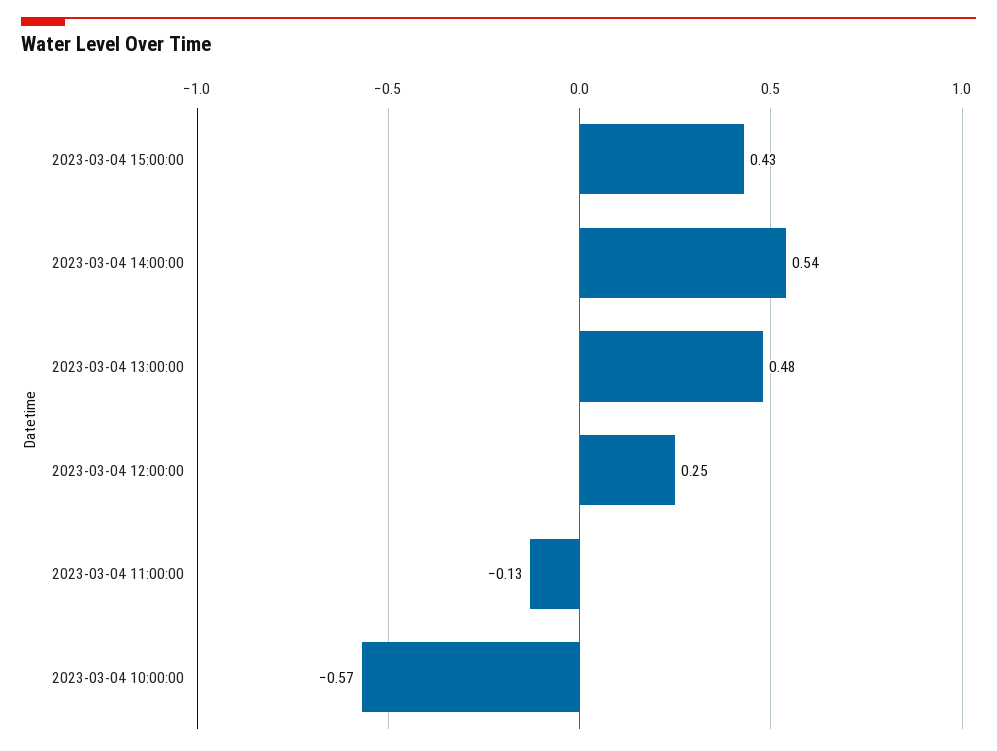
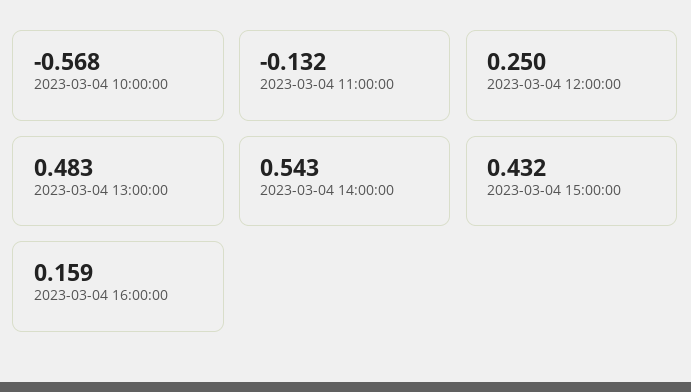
2023-03-04 16:00:00: none -> 0.159

